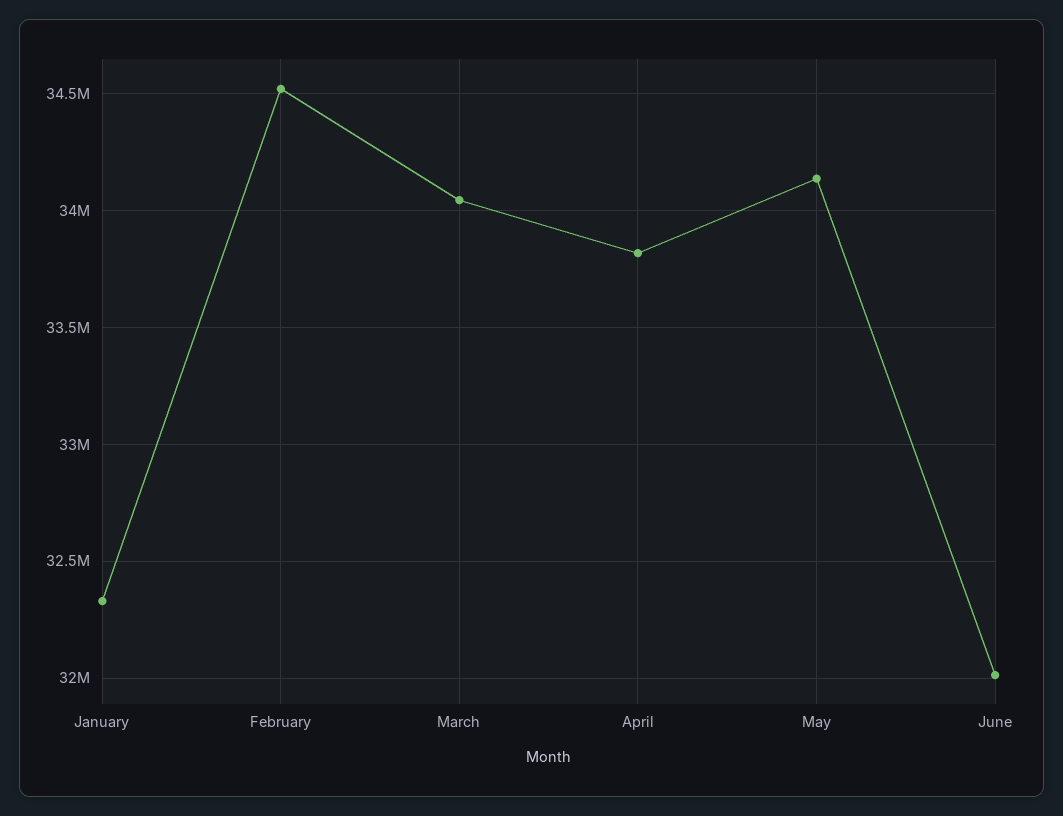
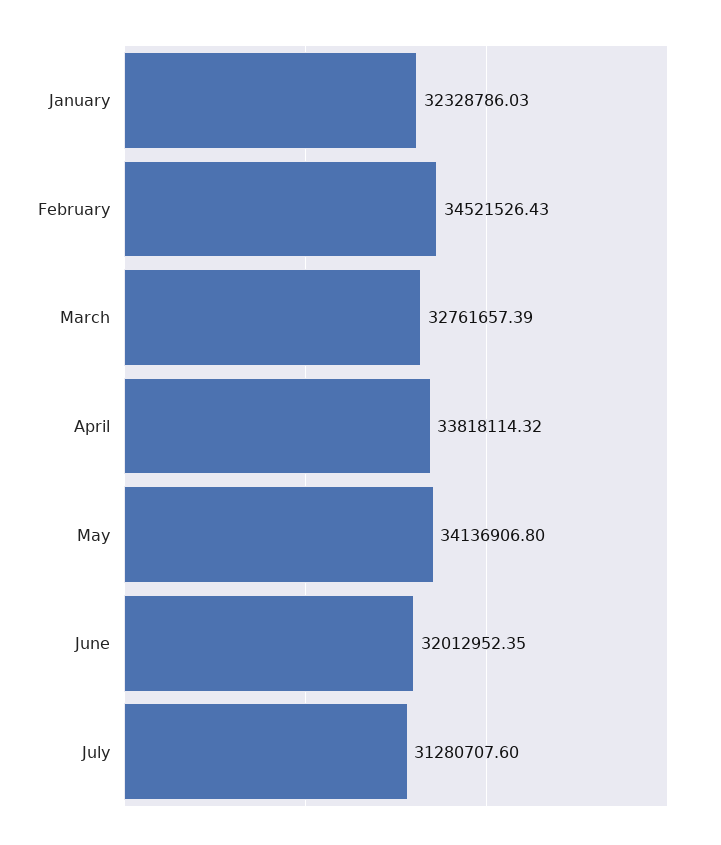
March: 34050000 -> 32761657.39
July: none -> 31280707.6

